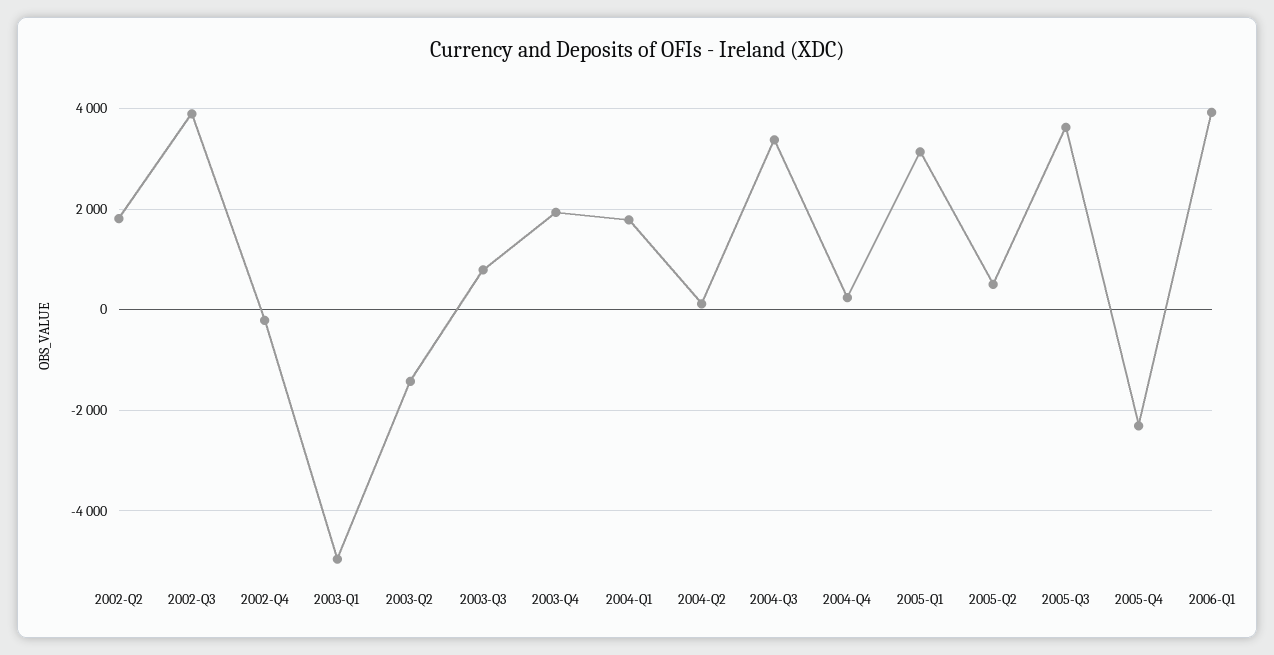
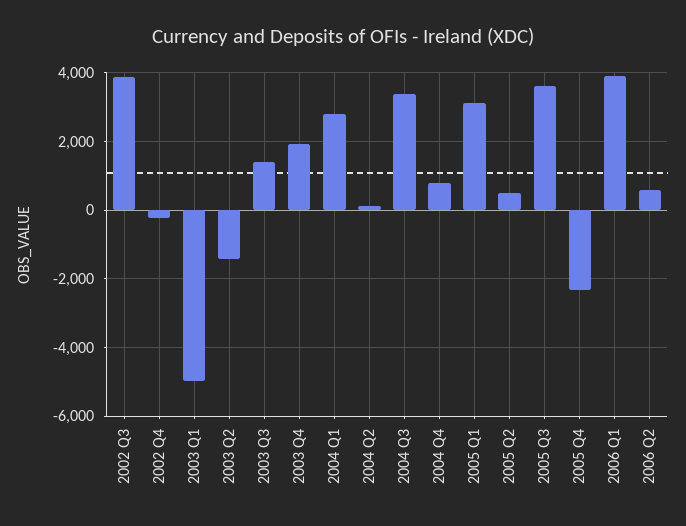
2002-Q2: 1800 -> none
2003-Q3: 800 -> 1400
2004-Q1: 1800 -> 2800
2004-Q4: 200 -> 800
2006 Q2: none -> 600

